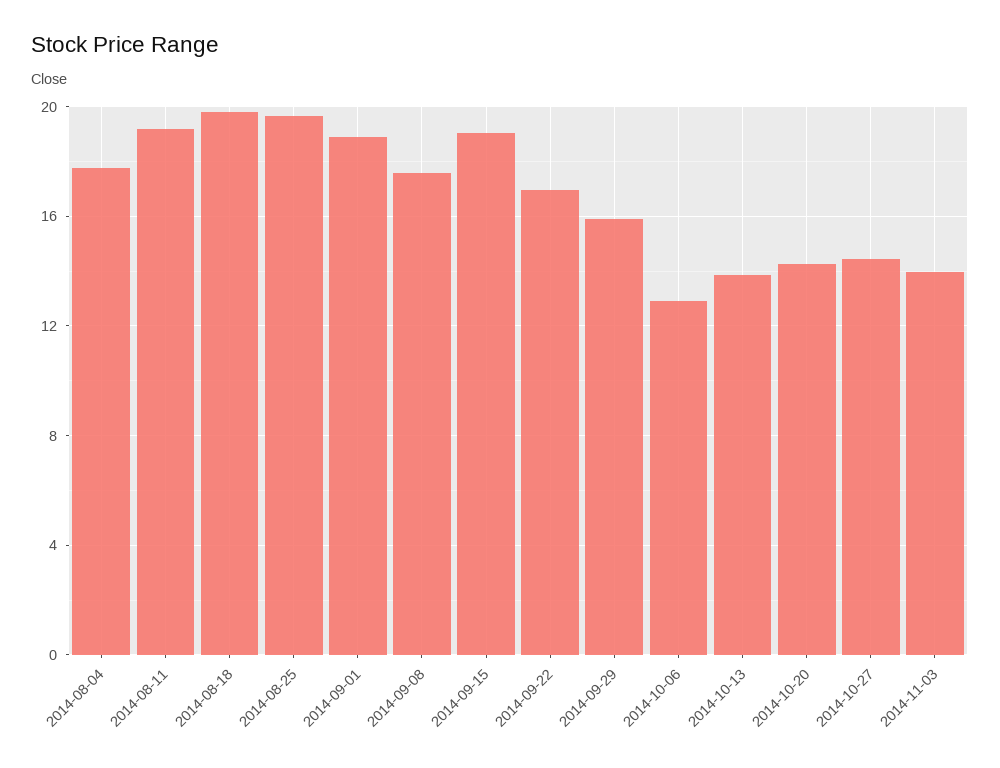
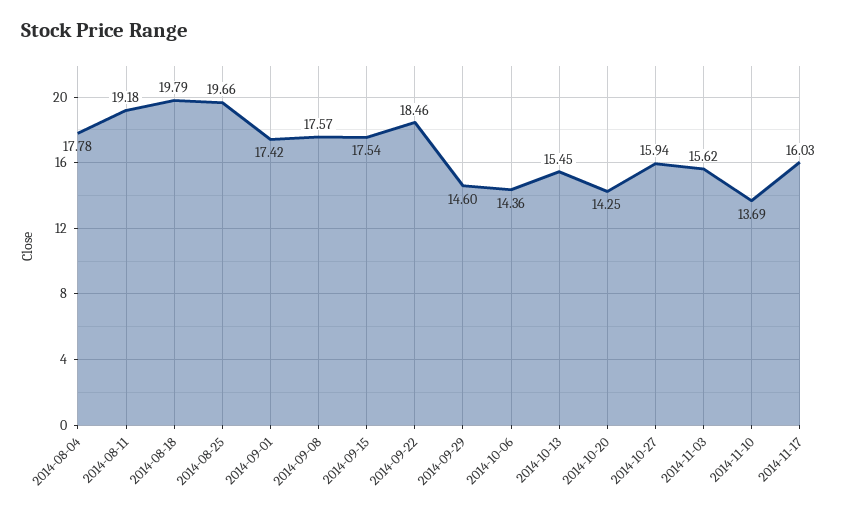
2014-09-01: 19 -> 17.42
2014-09-15: 19 -> 17.54
2014-09-22: 17 -> 18.46
2014-09-29: 16 -> 14.6
2014-10-06: 13 -> 14.36
2014-10-13: 14 -> 15.45
2014-10-27: 14.5 -> 15.94
2014-11-03: 14 -> 15.62
2014-11-10: none -> 13.69
2014-11-17: none -> 16.03

